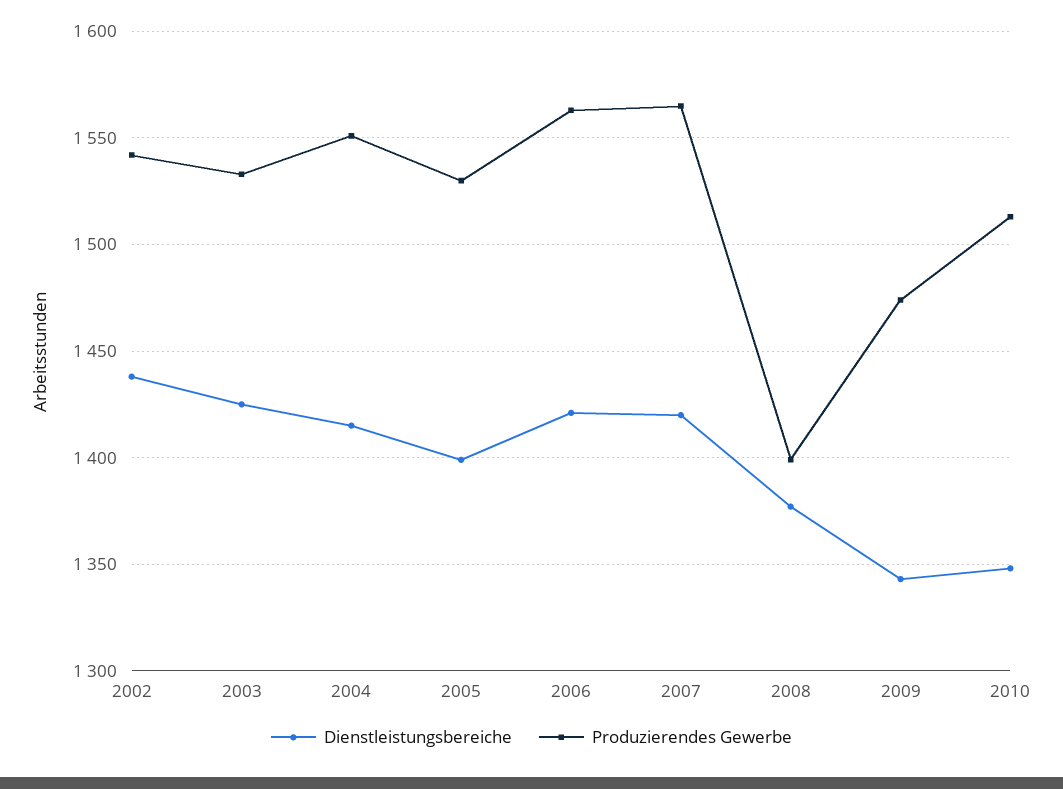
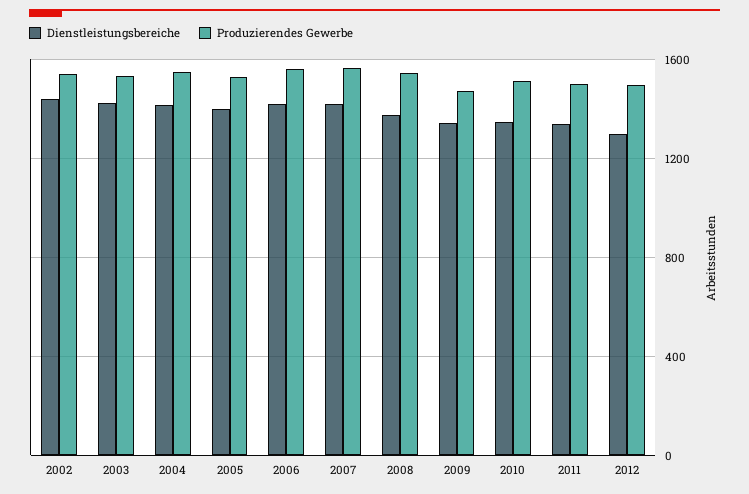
Produzierendes Gewerbe, 2008: 1400 -> 1550
Dienstleistungsbereiche, 2011: none -> 1350
Produzierendes Gewerbe, 2011: none -> 1500
Dienstleistungsbereiche, 2012: none -> 1300
Produzierendes Gewerbe, 2012: none -> 1500

